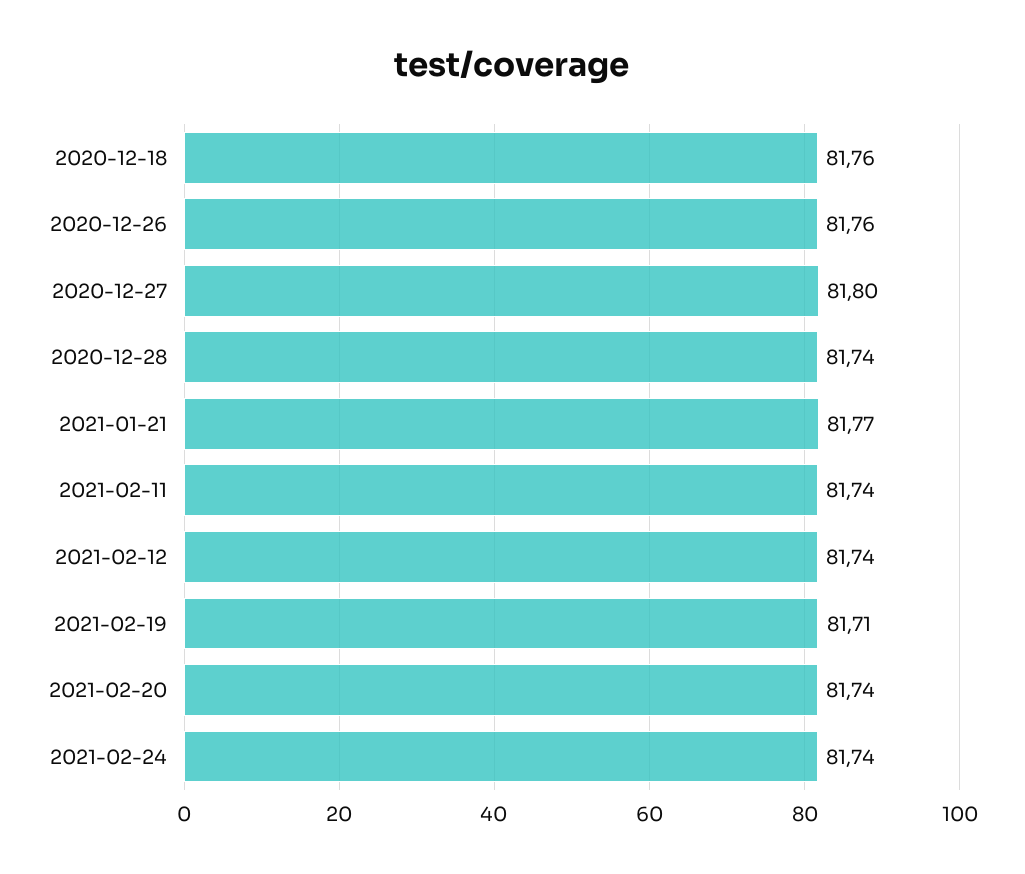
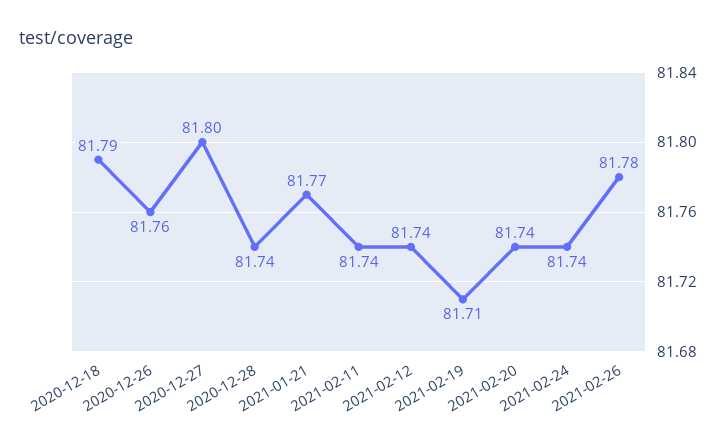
2020-12-18: 81.76 -> 81.79
2021-02-26: none -> 81.78

